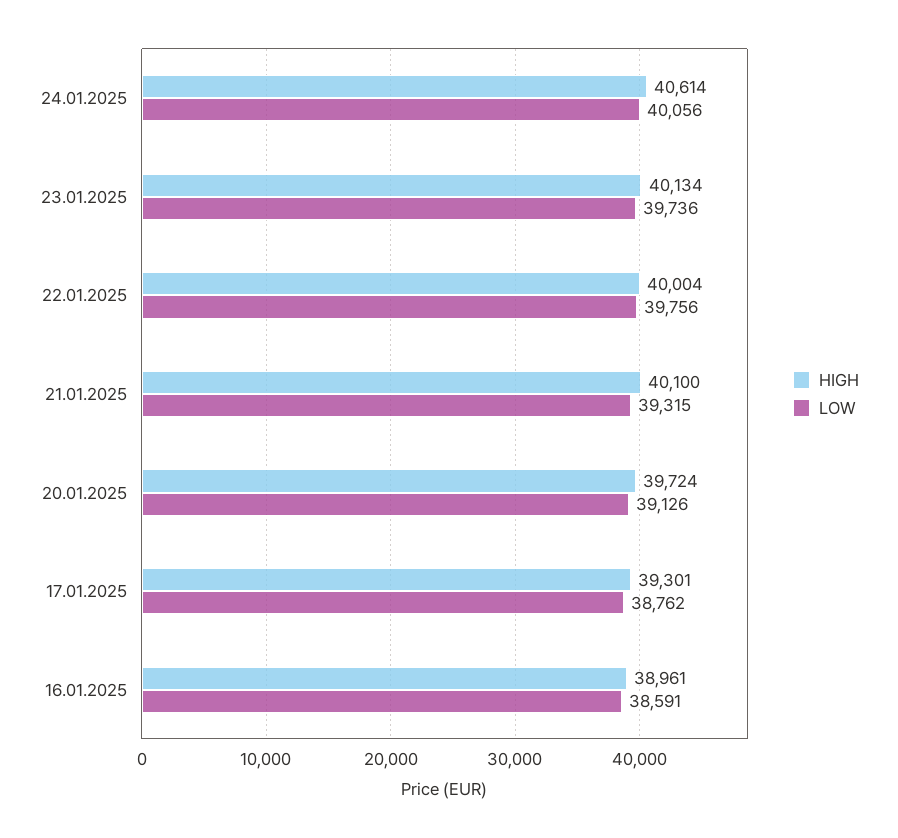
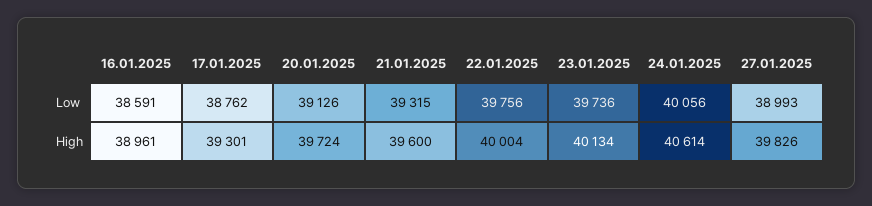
HIGH, 21.01.2025: 40100 -> 39600
LOW, 27.01.2025: none -> 38993
HIGH, 27.01.2025: none -> 39826

